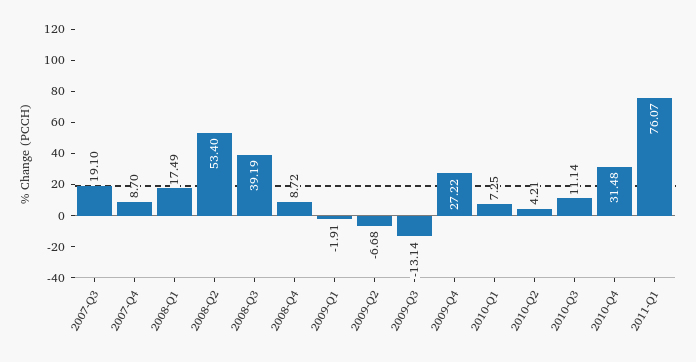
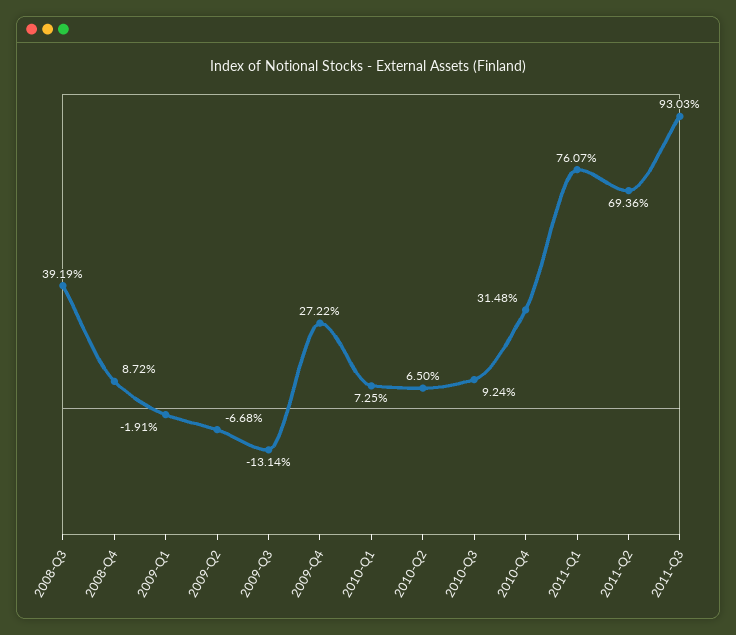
2007-Q3: 19.1 -> none
2007-Q4: 8.7 -> none
2008-Q1: 17.49 -> none
2008-Q2: 53.4 -> none
2010-Q2: 4.21 -> 6.5
2010-Q3: 11.14 -> 9.24
2011-Q2: none -> 69.36
2011-Q3: none -> 93.03

